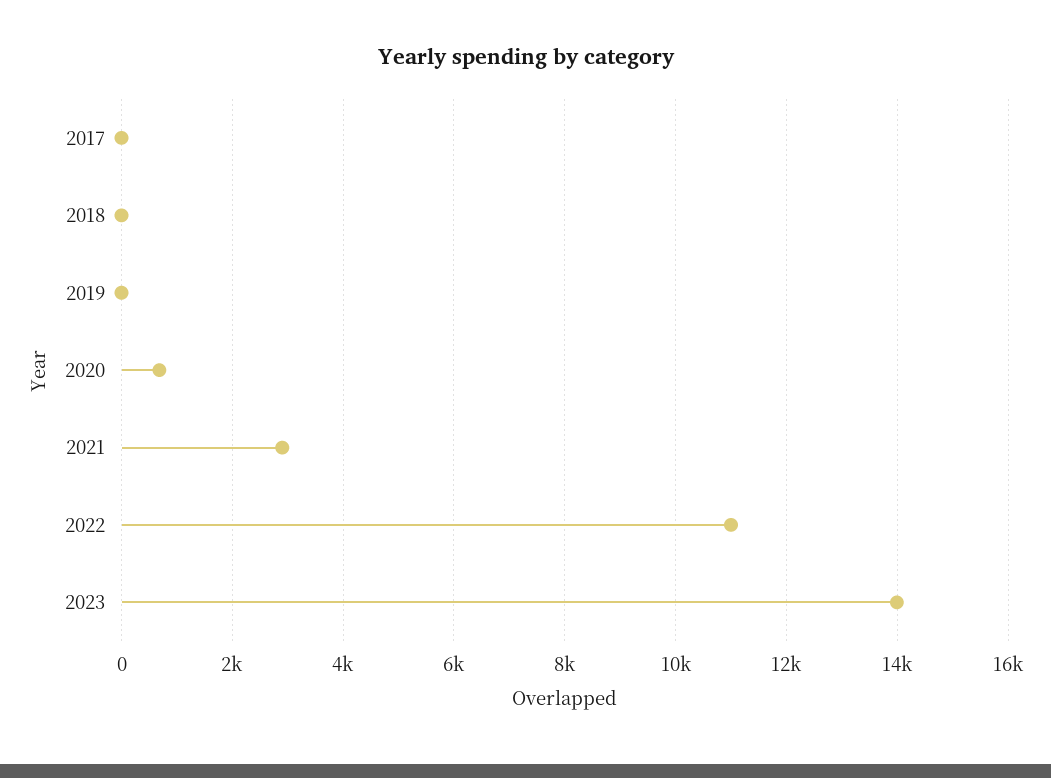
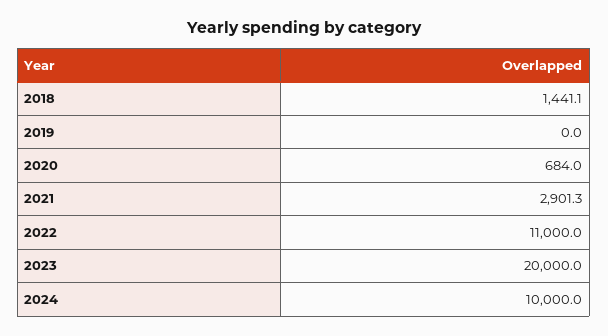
2017: 0 -> none
2018: 0 -> 1441.1
2023: 14000 -> 20000
2024: none -> 10000

